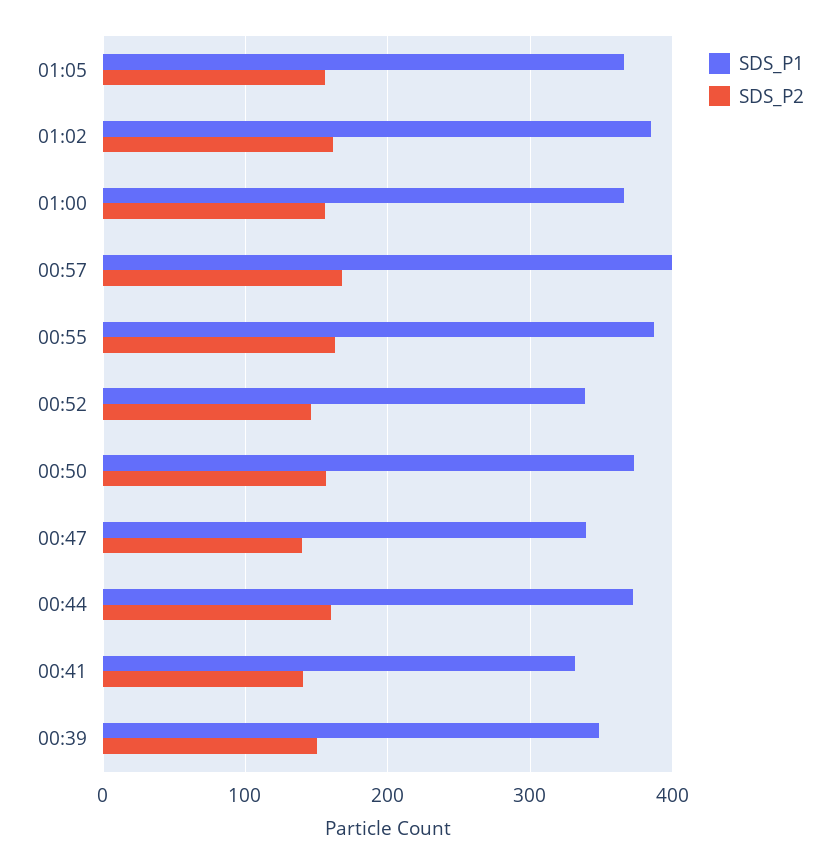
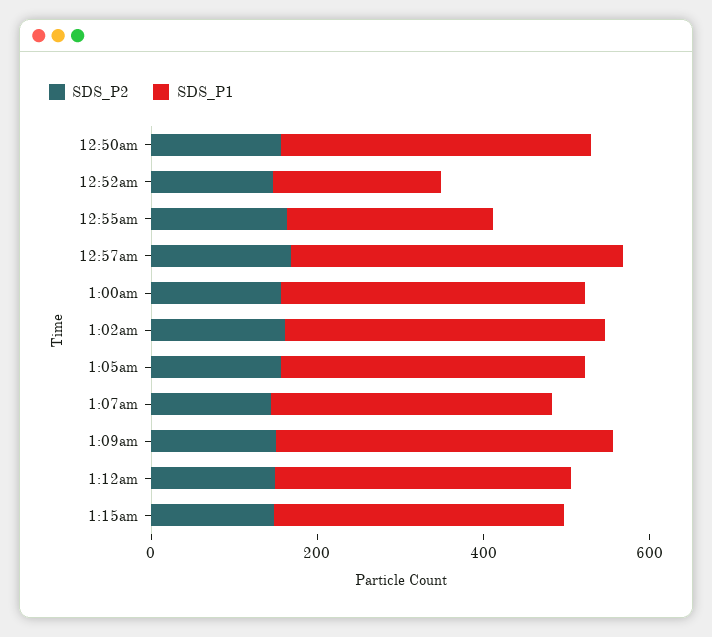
SDS_P1, 00:55: 390 -> 250
SDS_P1, 00:52: 340 -> 200
SDS_P1, 00:47: 340 -> none
SDS_P2, 00:47: 140 -> none
SDS_P1, 00:44: 370 -> none
SDS_P2, 00:44: 160 -> none
SDS_P1, 00:41: 330 -> none
SDS_P2, 00:41: 140 -> none
SDS_P1, 00:39: 350 -> none
SDS_P2, 00:39: 150 -> none
SDS_P2, 1:07am: none -> 150
SDS_P1, 1:07am: none -> 350
SDS_P2, 1:09am: none -> 150
SDS_P1, 1:09am: none -> 400
SDS_P2, 1:12am: none -> 150
SDS_P1, 1:12am: none -> 350
SDS_P2, 1:15am: none -> 150
SDS_P1, 1:15am: none -> 350

